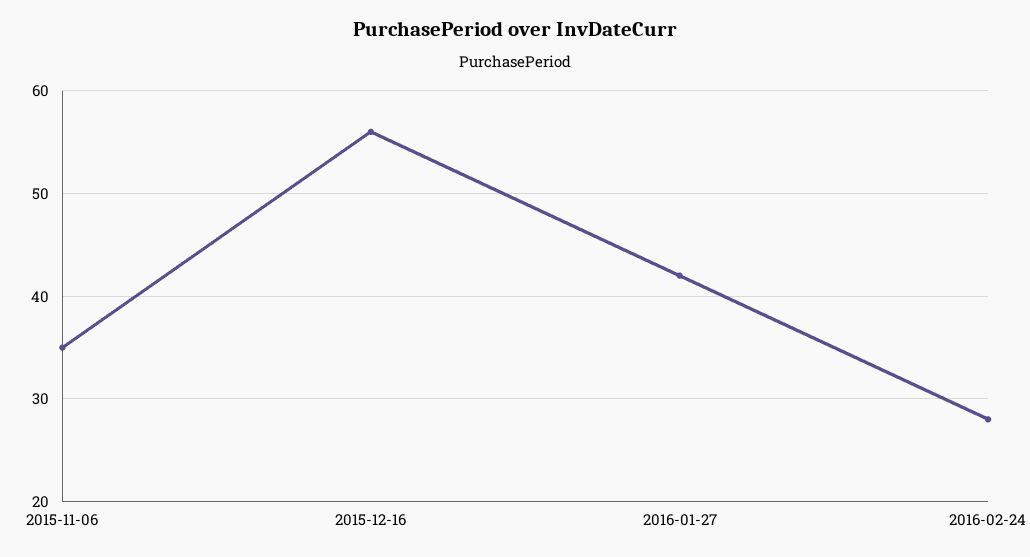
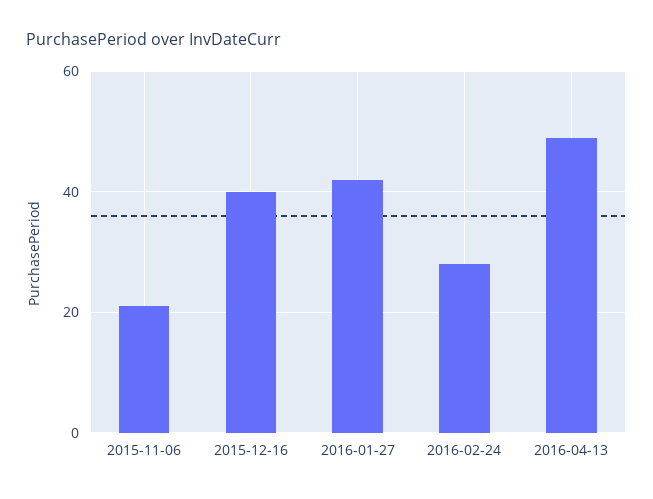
2015-11-06: 35 -> 20
2015-12-16: 56 -> 40
2016-04-13: none -> 50

